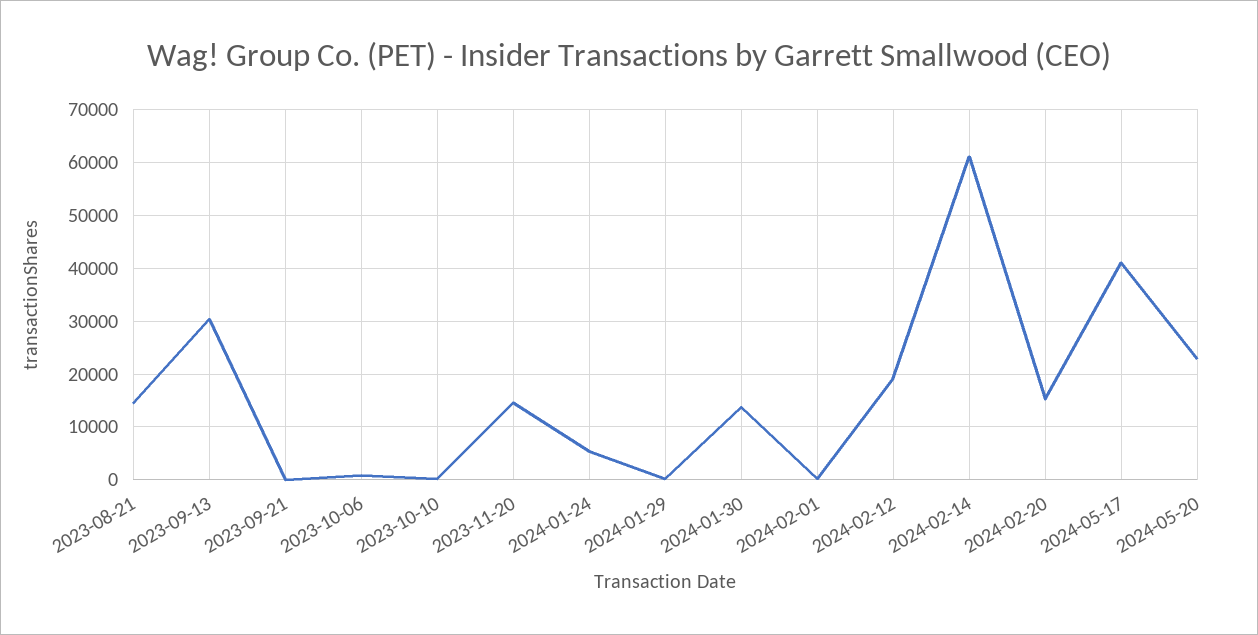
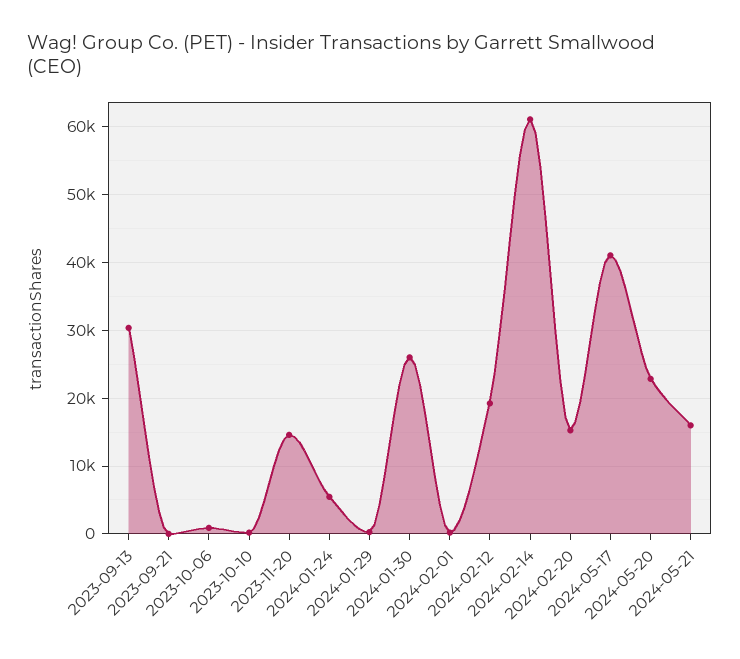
2023-08-21: 14000 -> none
2024-01-30: 14000 -> 26000
2024-05-21: none -> 16000

